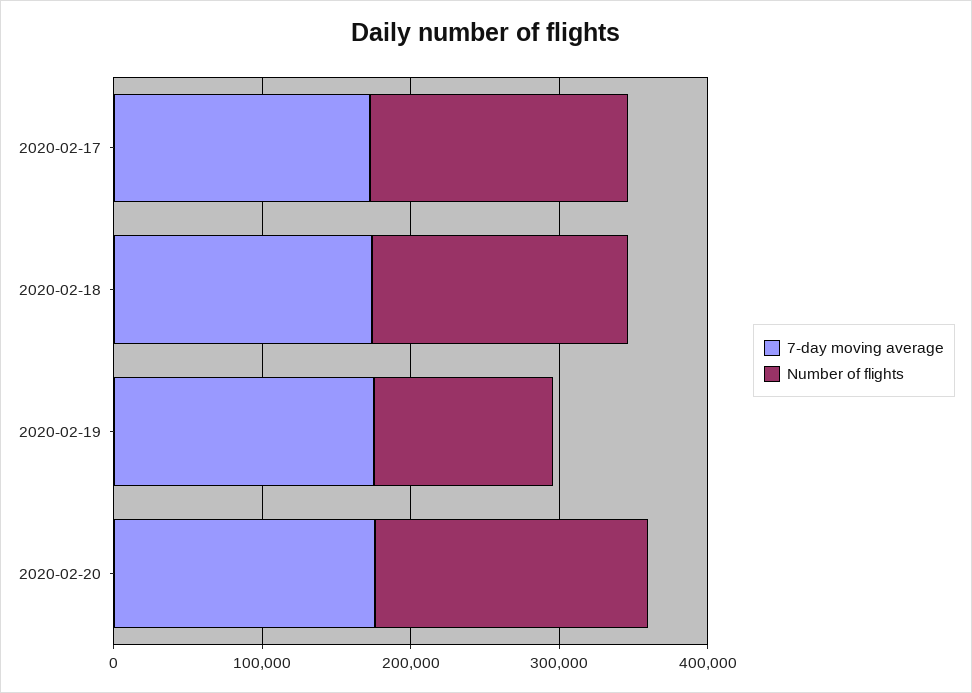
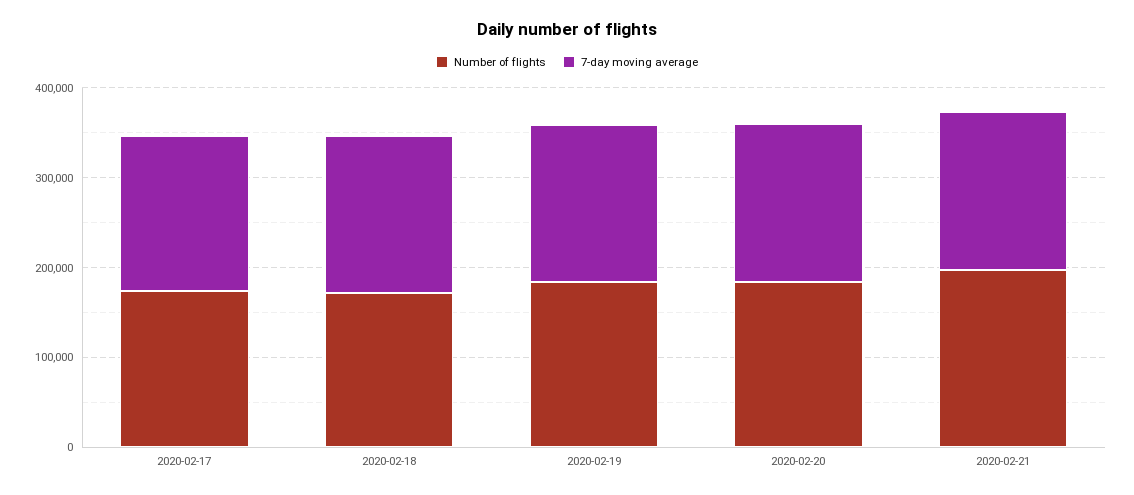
Number of flights, 2020-02-19: 120000 -> 180000
Number of flights, 2020-02-21: none -> 200000
7-day moving average, 2020-02-21: none -> 180000

